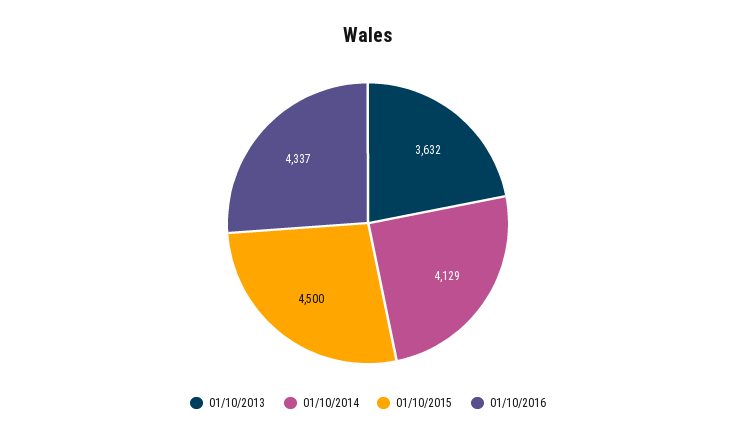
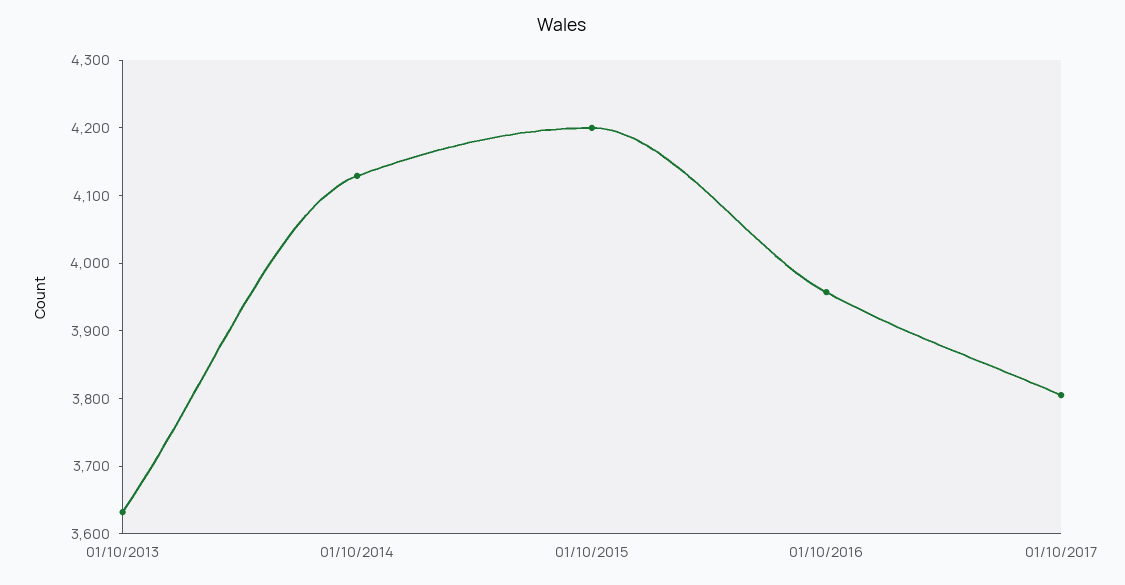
01/10/2015: 4500 -> 4200
01/10/2016: 4337 -> 3960
01/10/2017: none -> 3800

